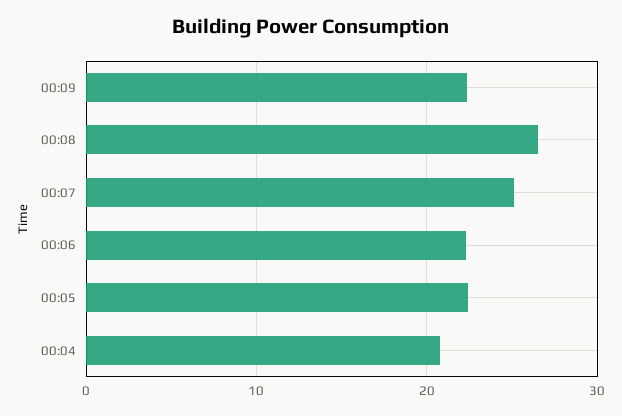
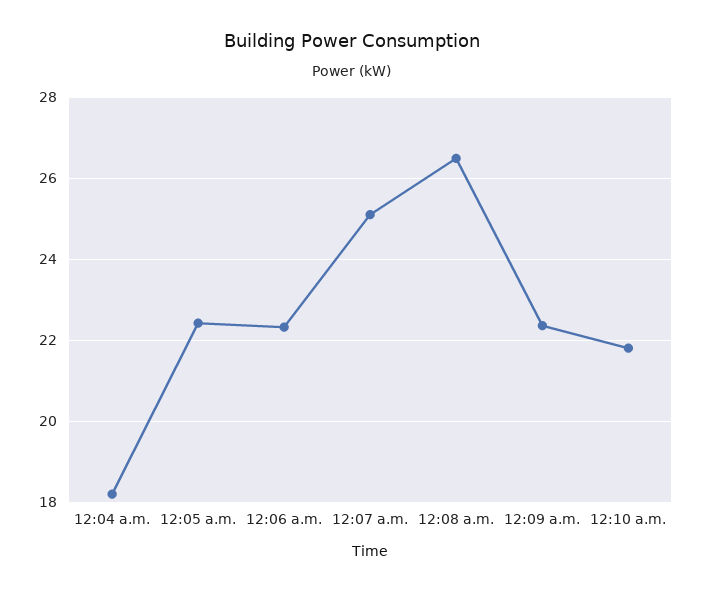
00:04: 21 -> 18.2
12:10 a.m.: none -> 21.8

